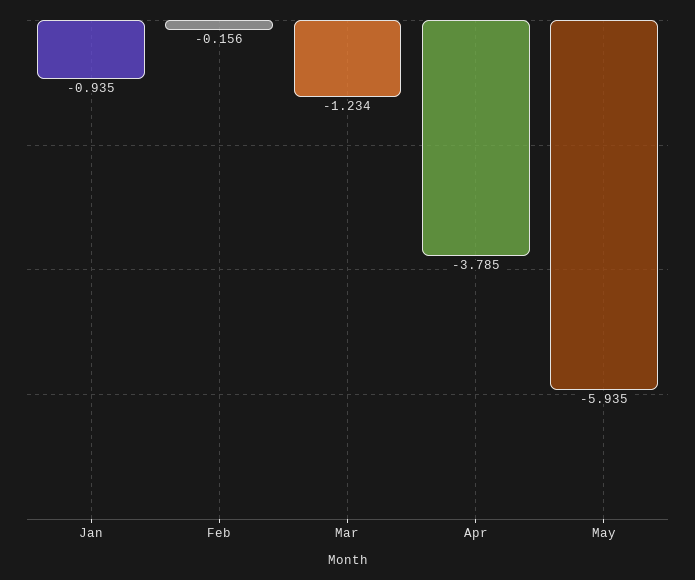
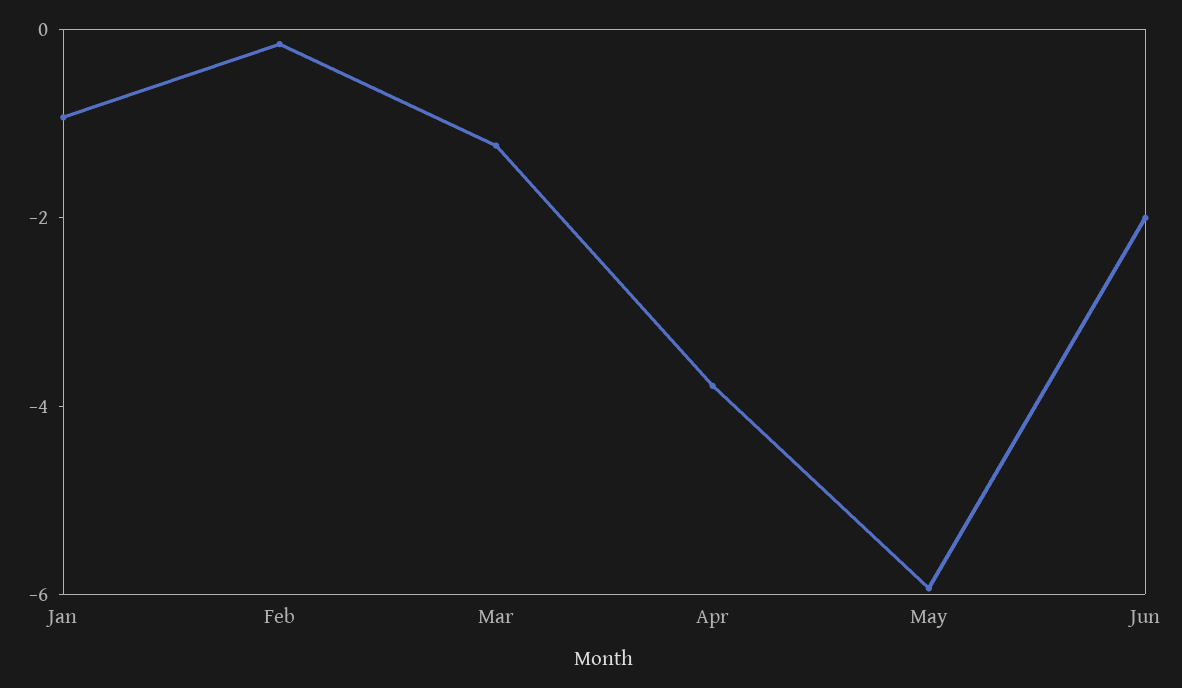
Jun: none -> -2

